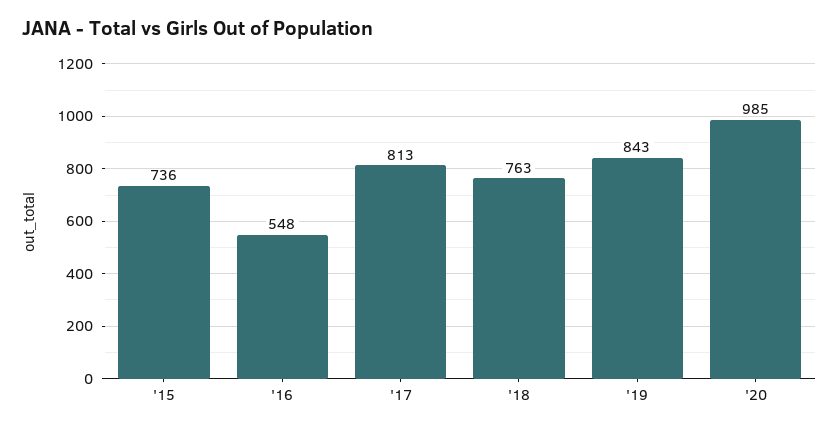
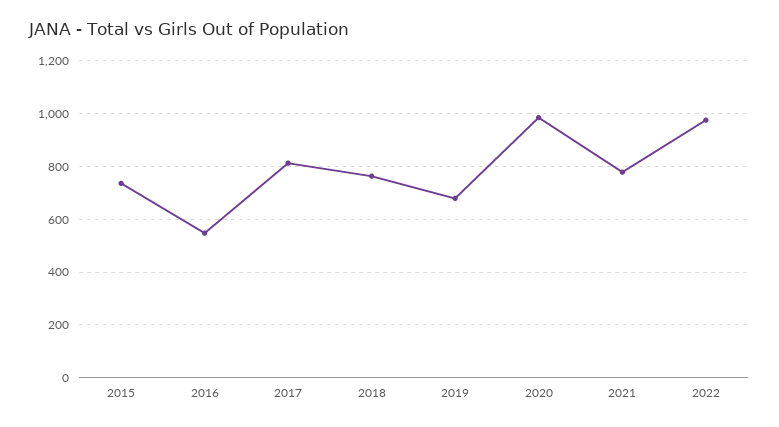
'19: 843 -> 675
2021: none -> 775
2022: none -> 975

